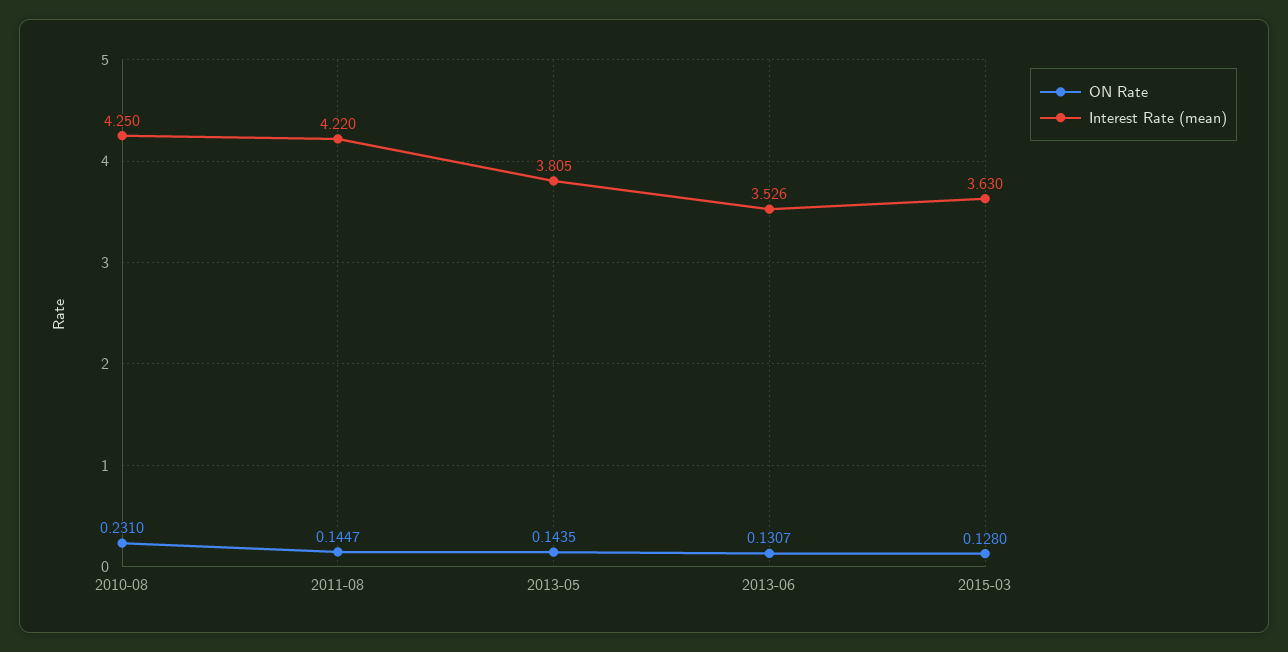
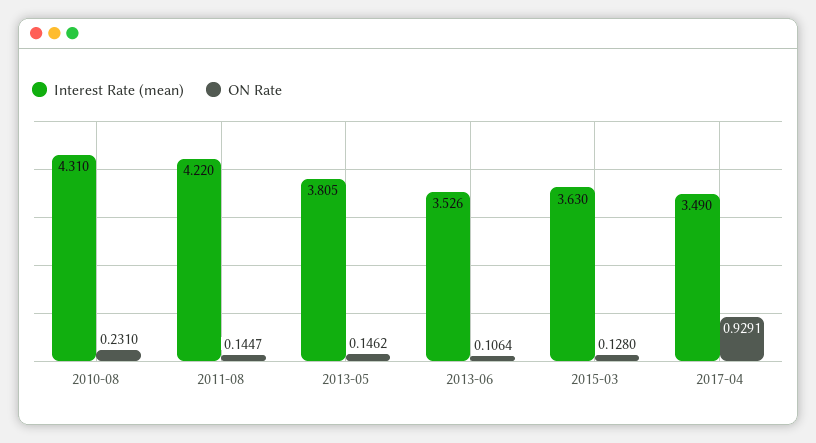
Interest Rate (mean), 2010-08: 4.25 -> 4.31
ON Rate, 2013-05: 0.1435 -> 0.1462
ON Rate, 2013-06: 0.1307 -> 0.1064
Interest Rate (mean), 2017-04: none -> 3.49
ON Rate, 2017-04: none -> 0.9291

